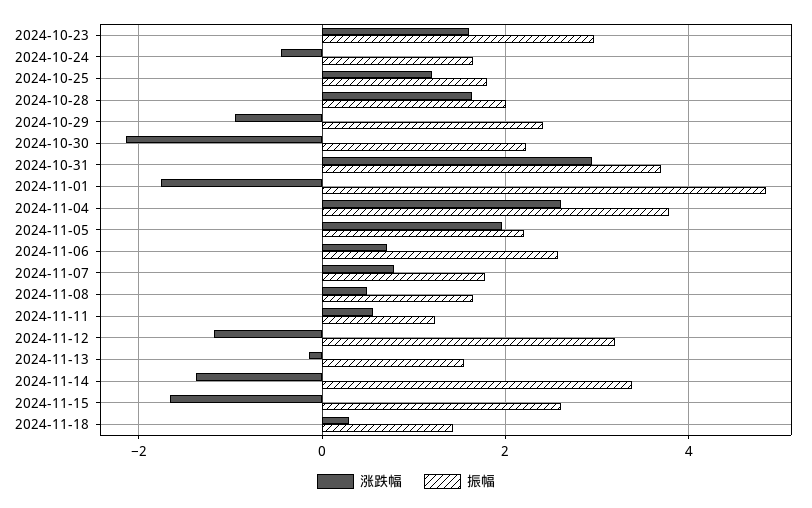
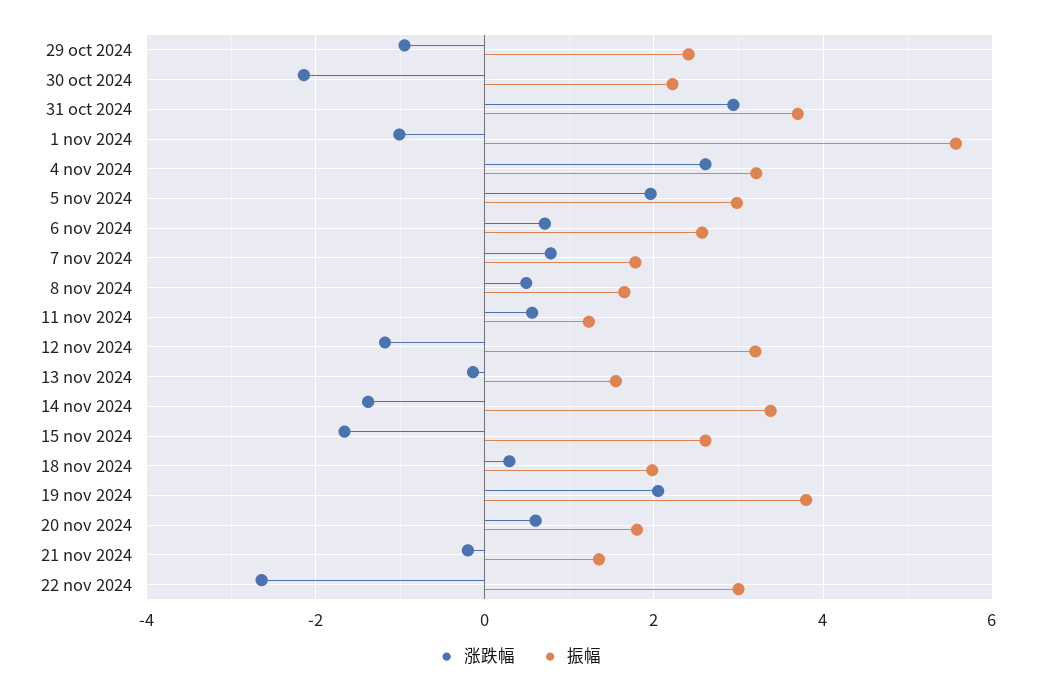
涨跌幅, 2024-10-23: 1.6 -> none
振幅, 2024-10-23: 3 -> none
涨跌幅, 2024-10-24: -0.4 -> none
振幅, 2024-10-24: 1.6 -> none
涨跌幅, 2024-10-25: 1.2 -> none
振幅, 2024-10-25: 1.8 -> none
涨跌幅, 2024-10-28: 1.6 -> none
振幅, 2024-10-28: 2 -> none
涨跌幅, 2024-11-01: -1.8 -> -1
振幅, 2024-11-01: 4.8 -> 5.6
振幅, 2024-11-04: 3.8 -> 3.2
振幅, 2024-11-05: 2.2 -> 3
振幅, 2024-11-18: 1.4 -> 2
涨跌幅, 19 nov 2024: none -> 2
振幅, 19 nov 2024: none -> 3.8
涨跌幅, 20 nov 2024: none -> 0.6
振幅, 20 nov 2024: none -> 1.8
涨跌幅, 21 nov 2024: none -> -0.2
振幅, 21 nov 2024: none -> 1.4
涨跌幅, 22 nov 2024: none -> -2.6
振幅, 22 nov 2024: none -> 3

